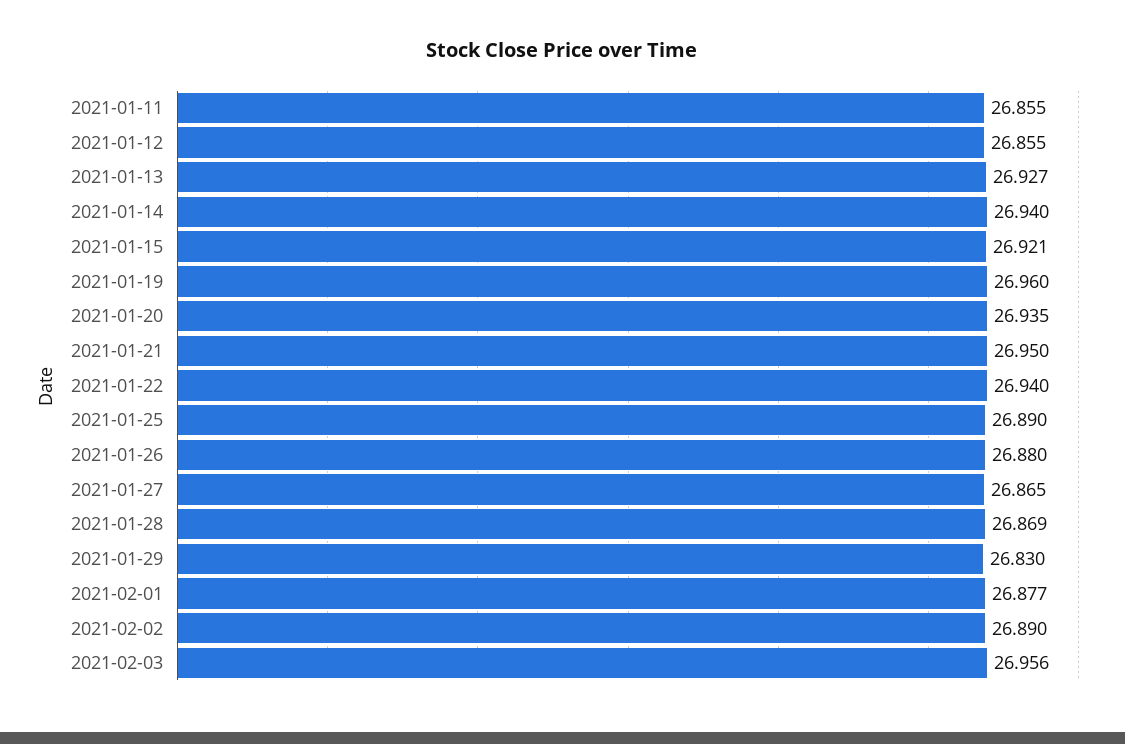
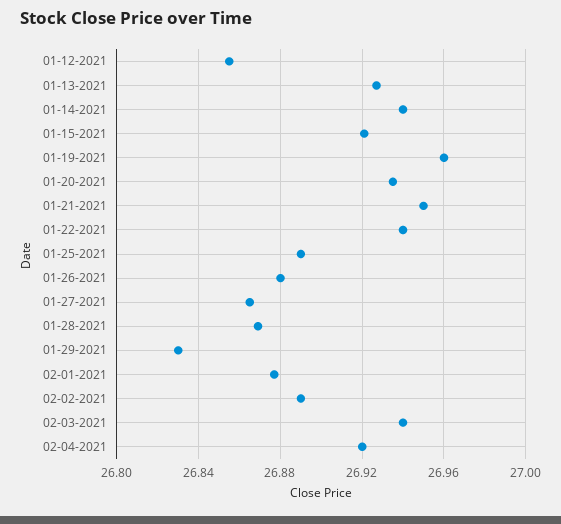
2021-01-11: 26.855 -> none
2021-02-03: 26.956 -> 26.94
02-04-2021: none -> 26.92

